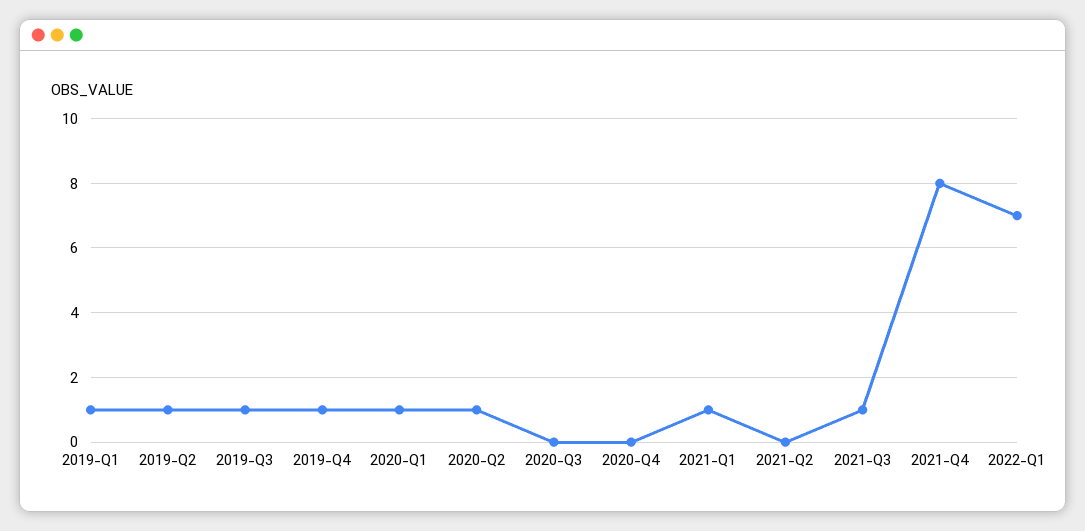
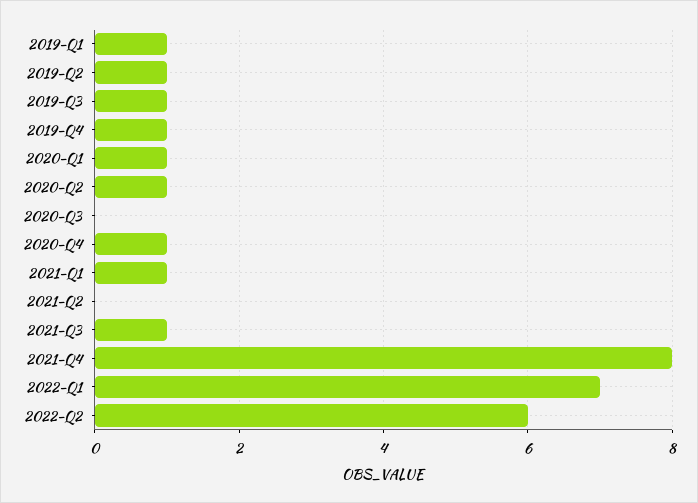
2020-Q4: 0 -> 1
2022-Q2: none -> 6

